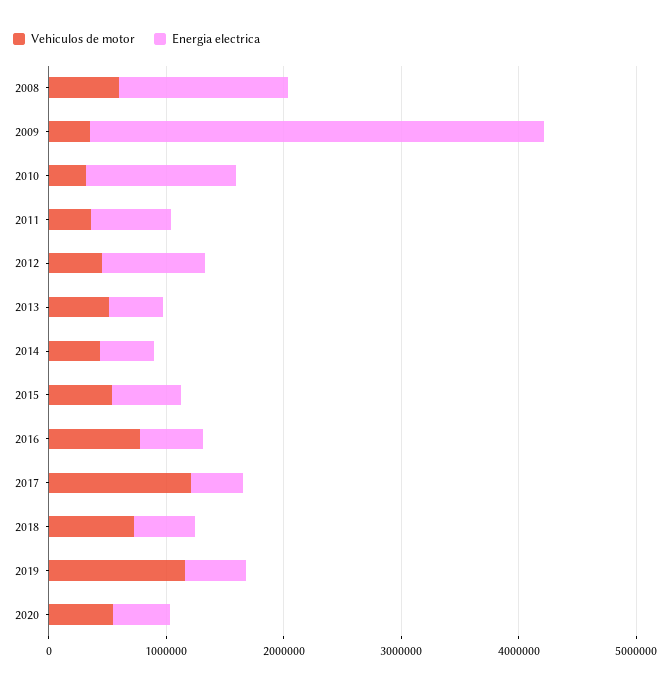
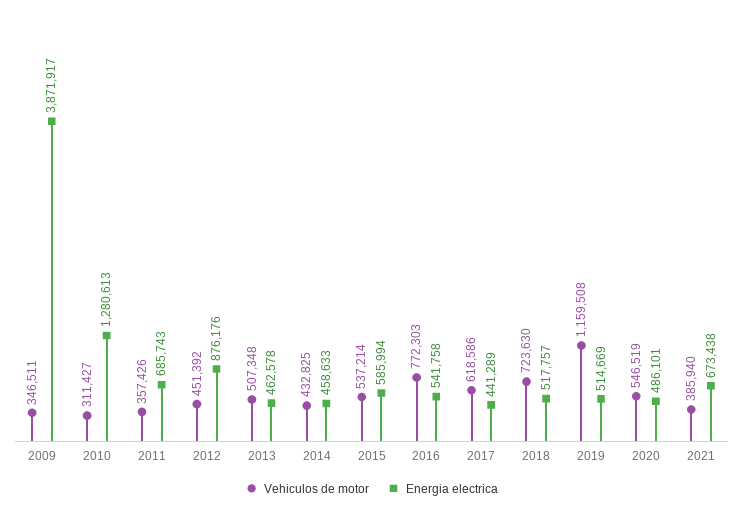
Vehiculos de motor, 2008: 600000 -> none
Energia electrica, 2008: 1400000 -> none
Vehiculos de motor, 2017: 1200000 -> 618586
Vehiculos de motor, 2021: none -> 385940
Energia electrica, 2021: none -> 673438

